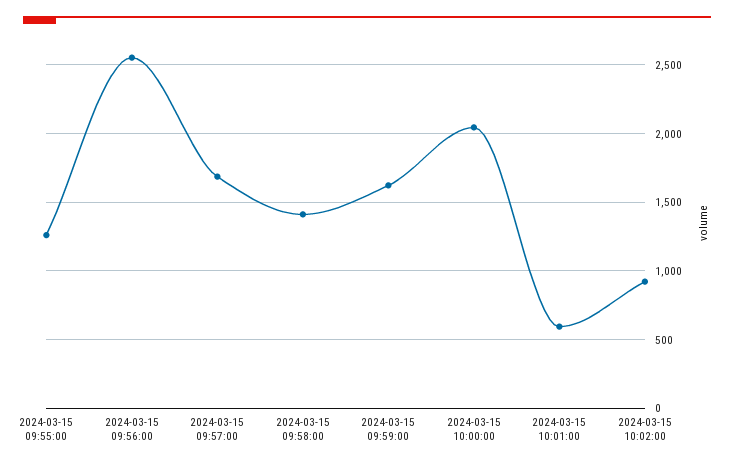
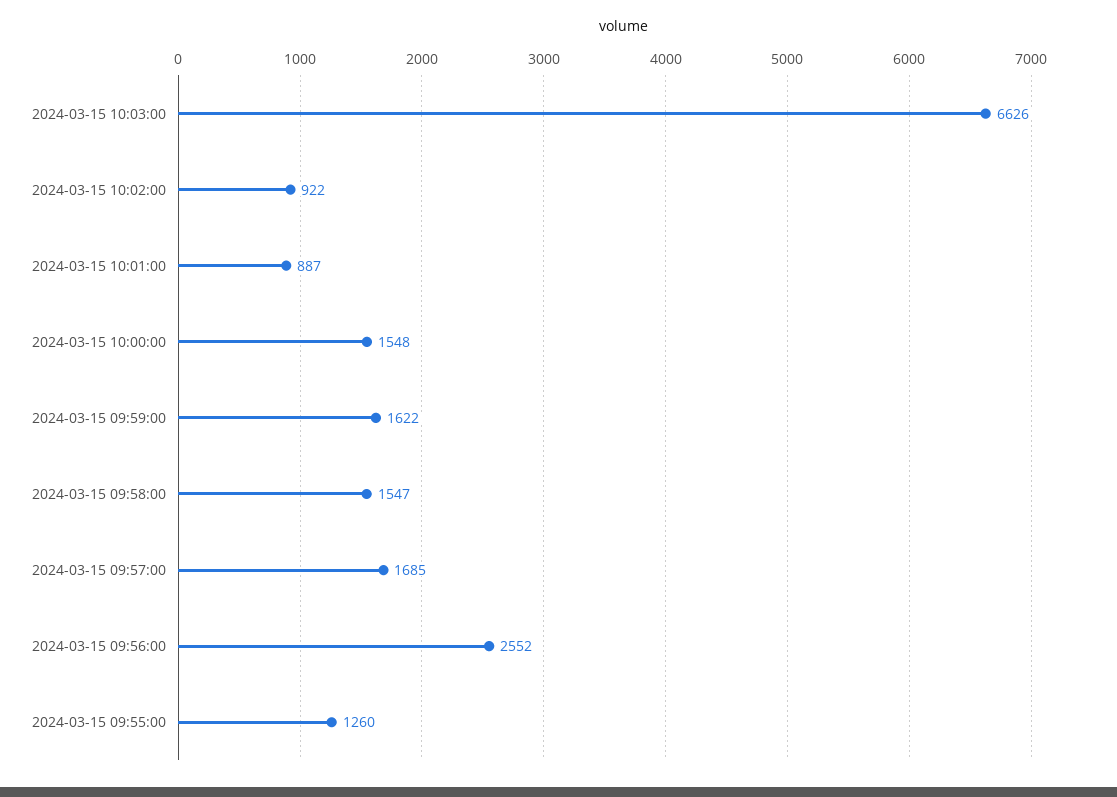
2024-03-15 09:58:00: 1400 -> 1547
2024-03-15 10:00:00: 2050 -> 1548
2024-03-15 10:01:00: 600 -> 887
2024-03-15 10:03:00: none -> 6626

